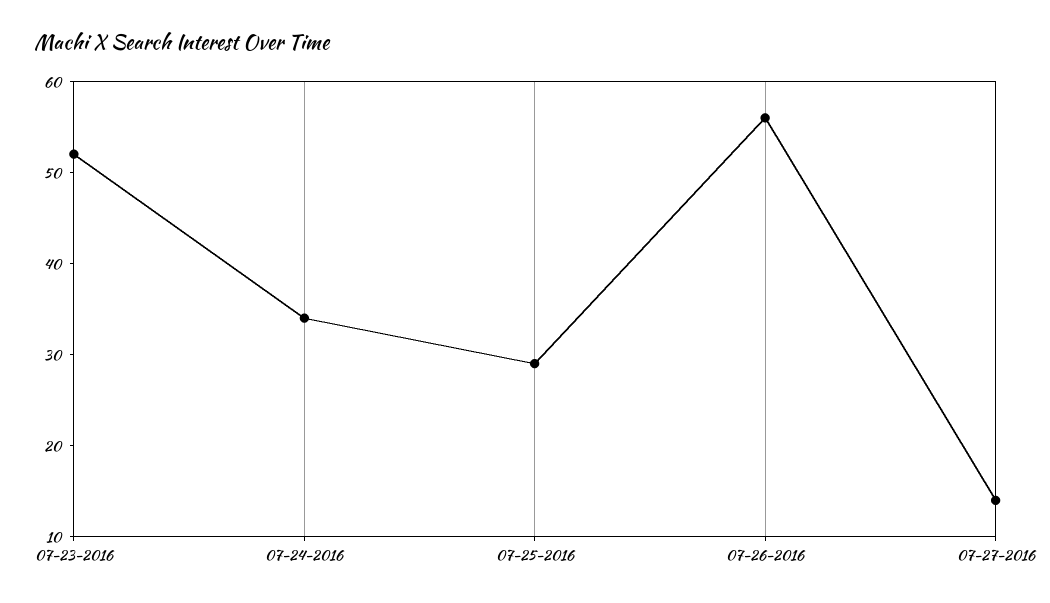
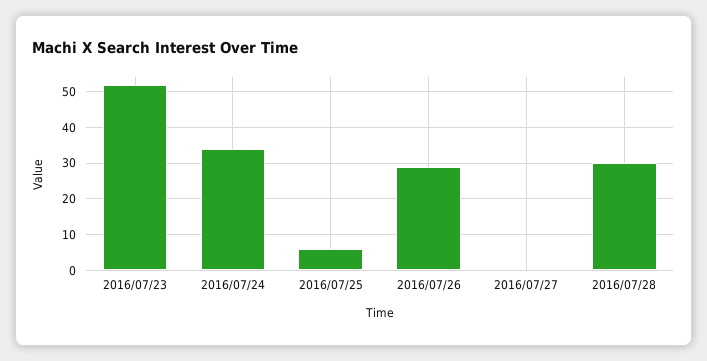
07-25-2016: 29 -> 5
07-26-2016: 56 -> 30
07-27-2016: 14 -> 0
2016/07/28: none -> 30

